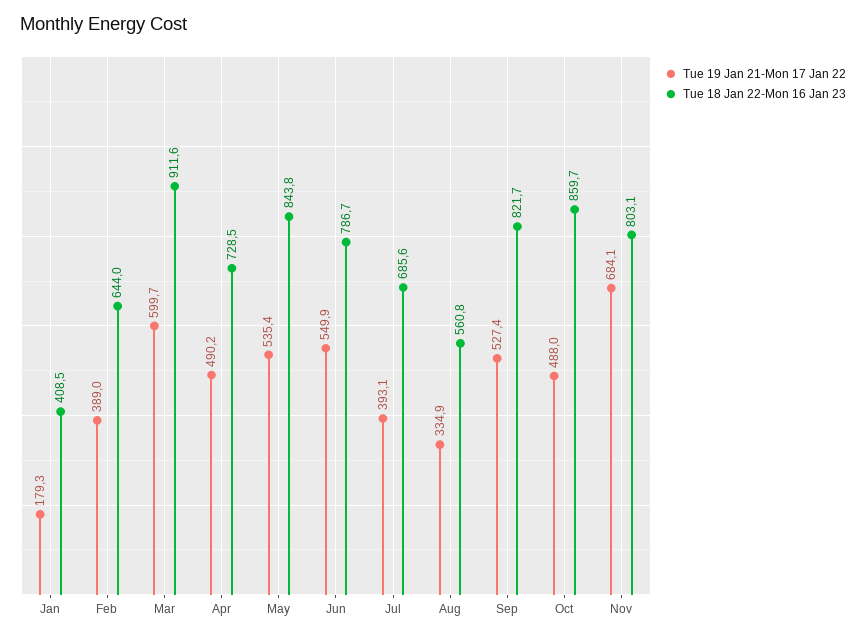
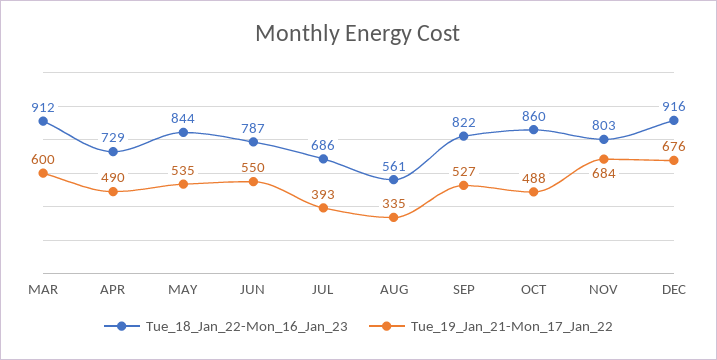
Tue 19 Jan 21-Mon 17 Jan 22, Jan: 179.3 -> none
Tue 18 Jan 22-Mon 16 Jan 23, Jan: 408.5 -> none
Tue 19 Jan 21-Mon 17 Jan 22, Feb: 389 -> none
Tue 18 Jan 22-Mon 16 Jan 23, Feb: 644 -> none
Tue 18 Jan 22-Mon 16 Jan 23, DEC: none -> 916
Tue 19 Jan 21-Mon 17 Jan 22, DEC: none -> 676

